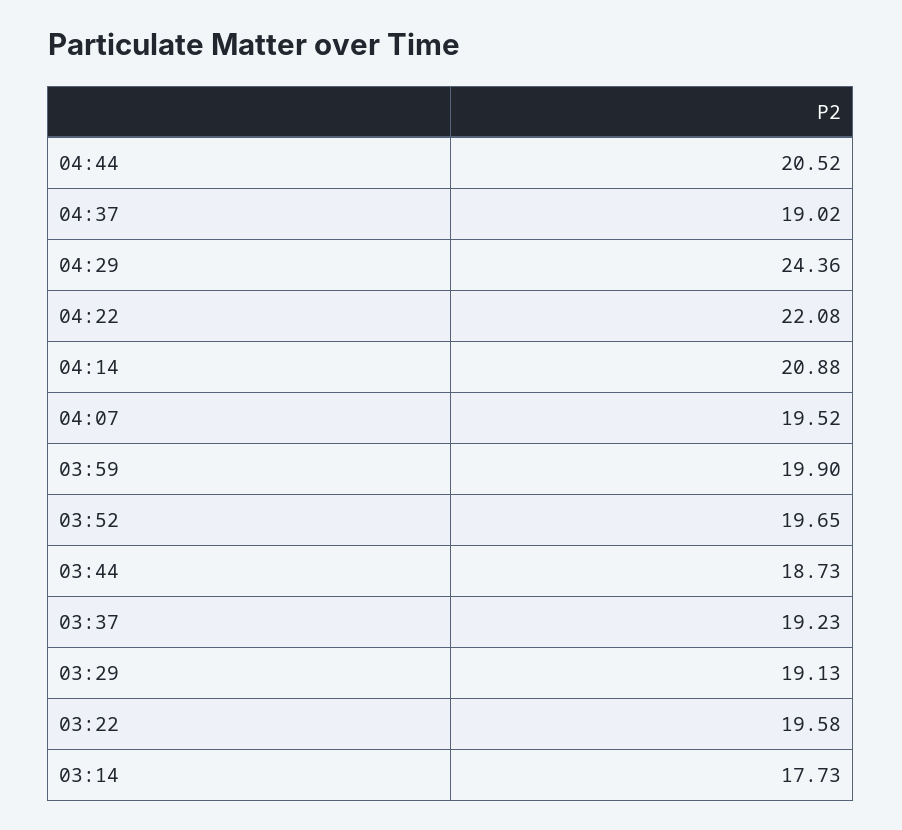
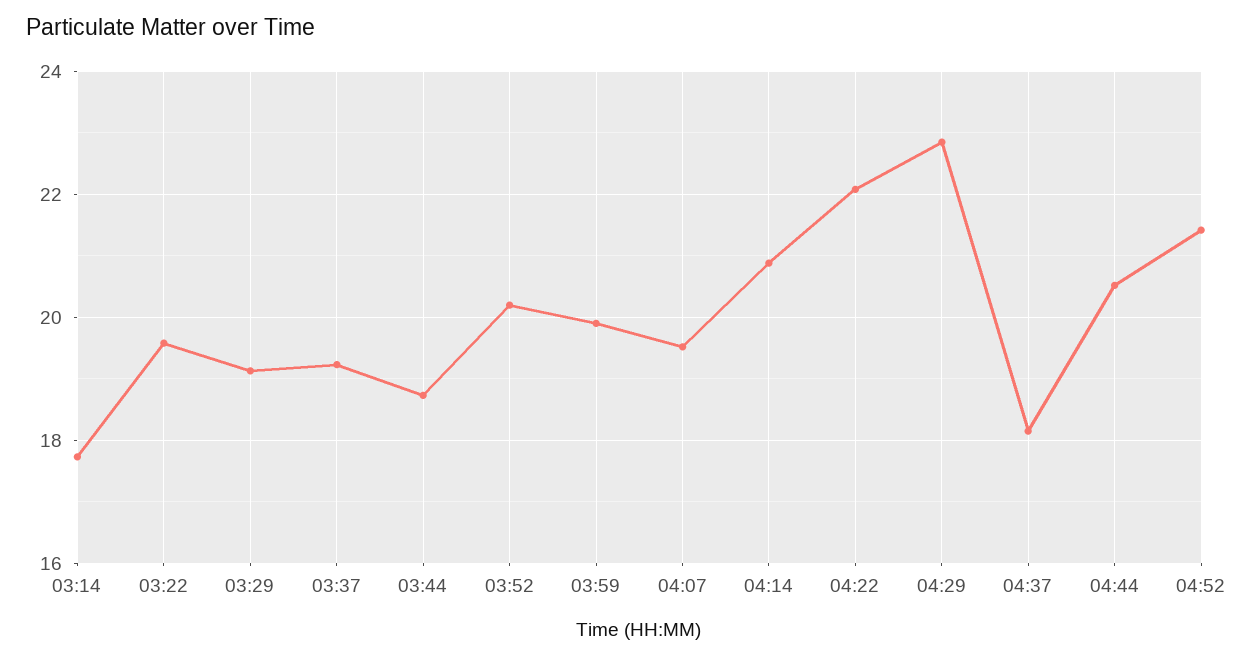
04:37: 19.02 -> 18.2
04:29: 24.36 -> 22.8
03:52: 19.65 -> 20.2
04:52: none -> 21.4

